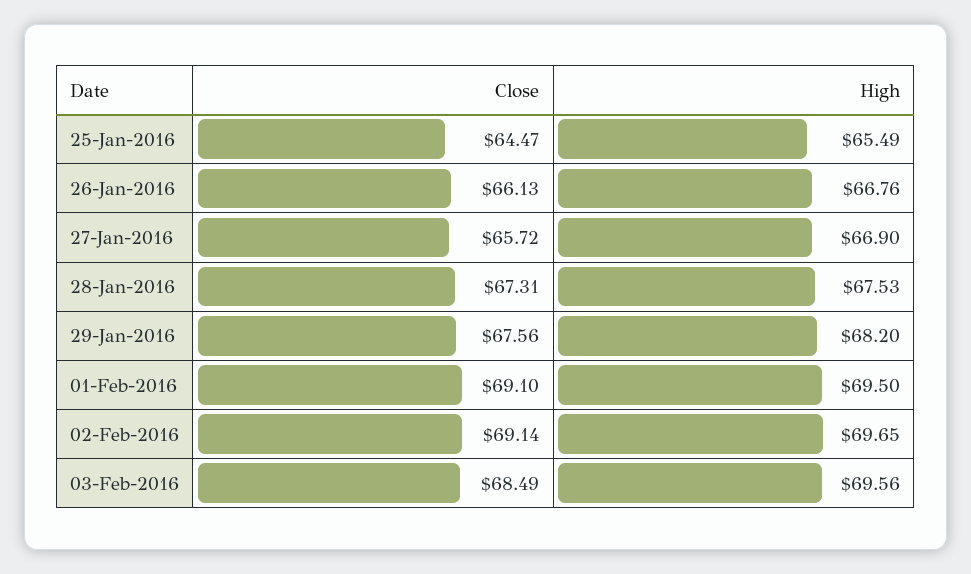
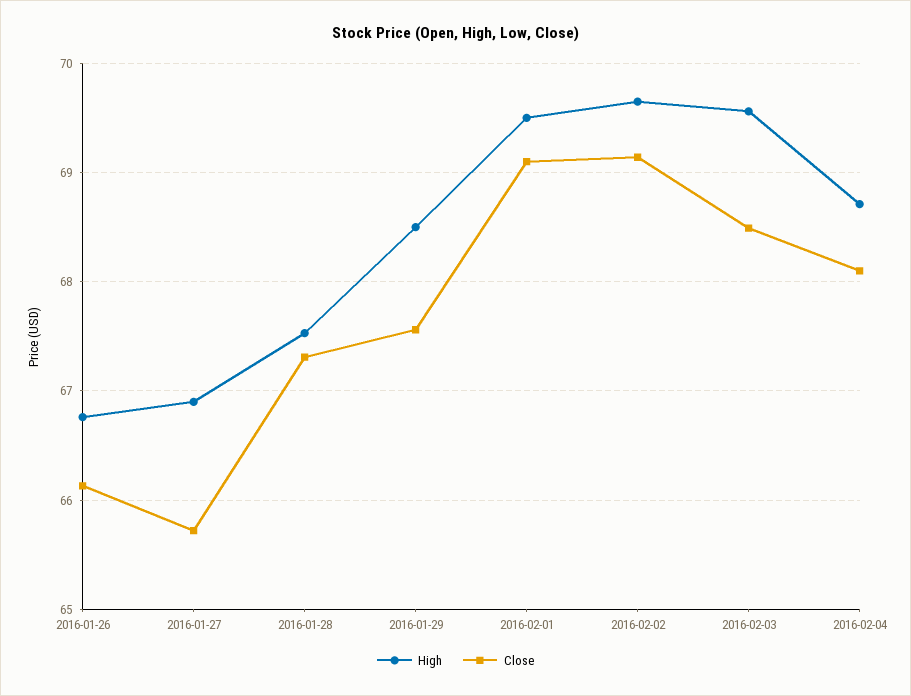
Close, 25-Jan-2016: 64.47 -> none
High, 25-Jan-2016: 65.49 -> none
High, 29-Jan-2016: 68.2 -> 68.5
High, 2016-02-04: none -> 68.7
Close, 2016-02-04: none -> 68.1

